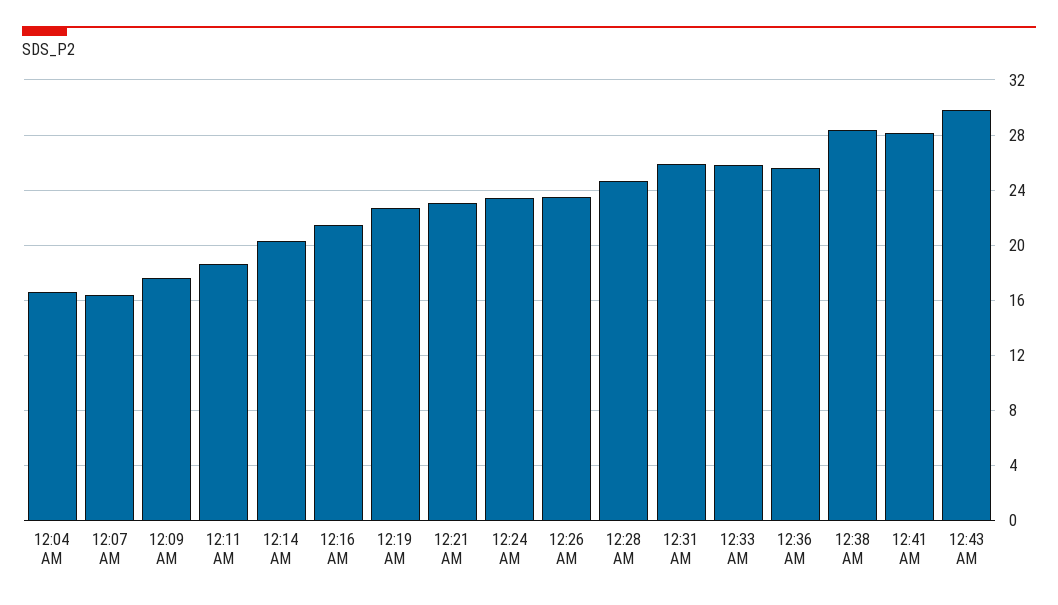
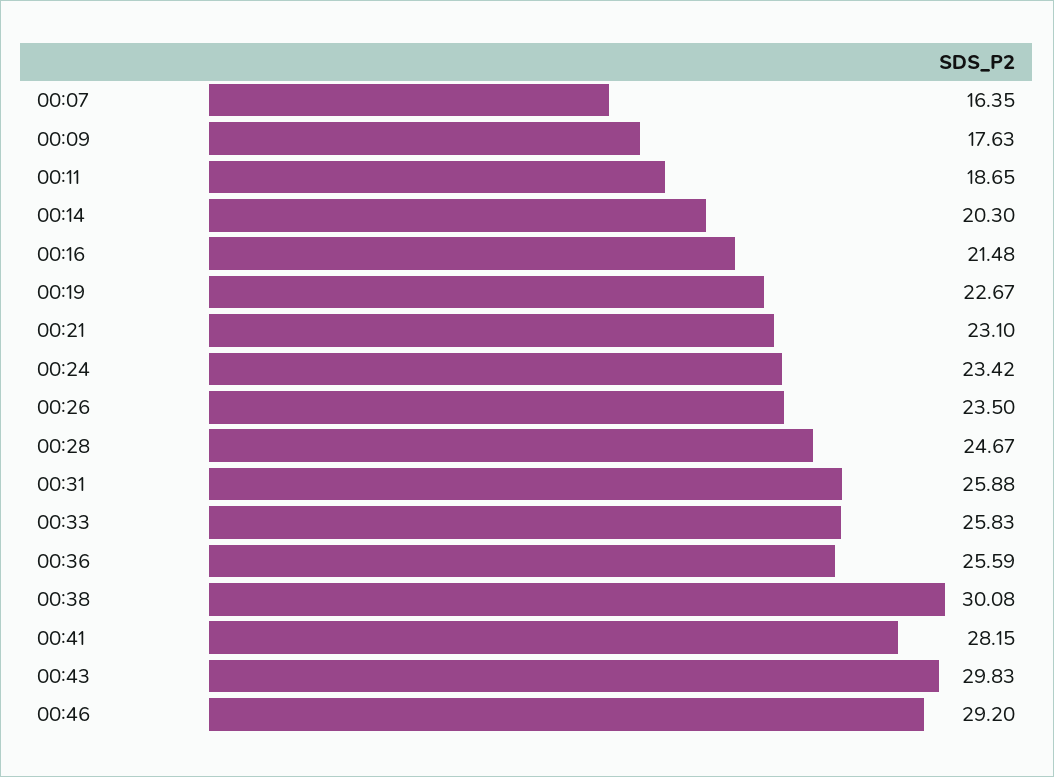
12:04 AM: 16.5 -> none
12:38 AM: 28.5 -> 30.08
00:46: none -> 29.2

